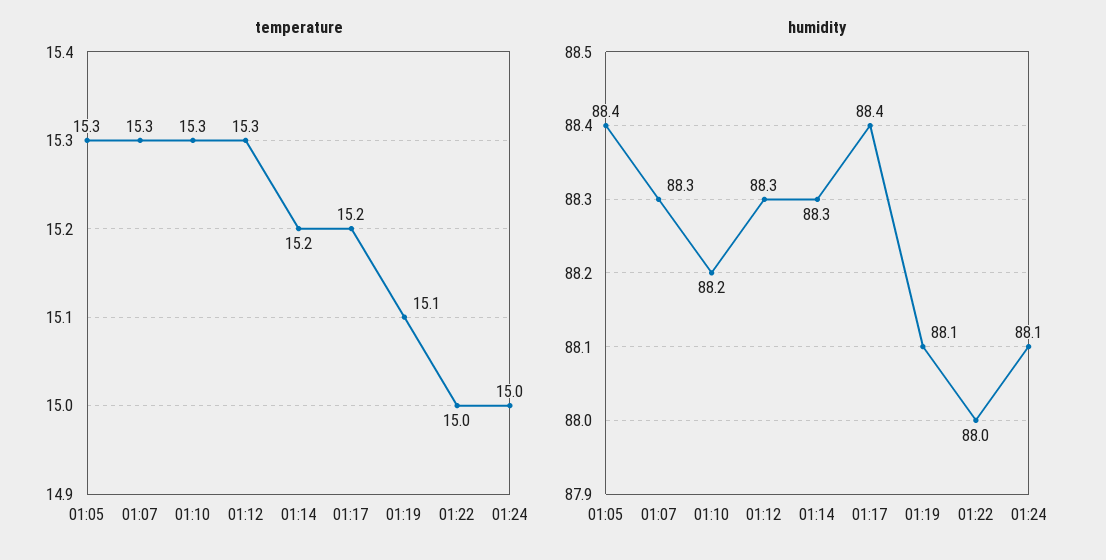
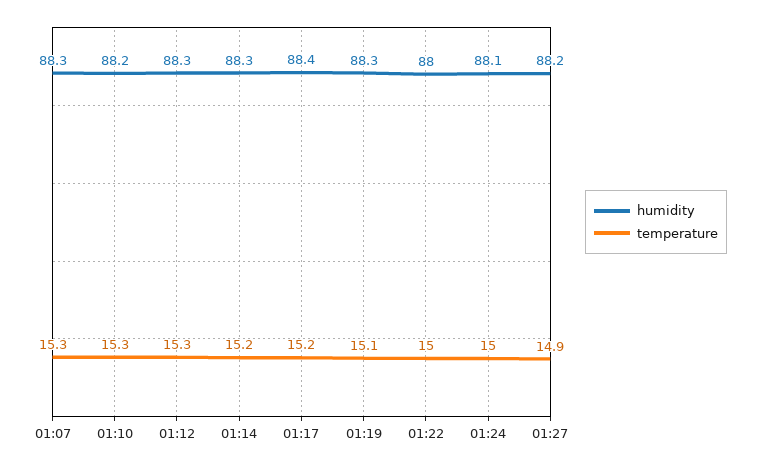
temperature, 01:05: 15.3 -> none
humidity, 01:05: 88.4 -> none
humidity, 01:19: 88.1 -> 88.3
humidity, 01:27: none -> 88.2
temperature, 01:27: none -> 14.9

